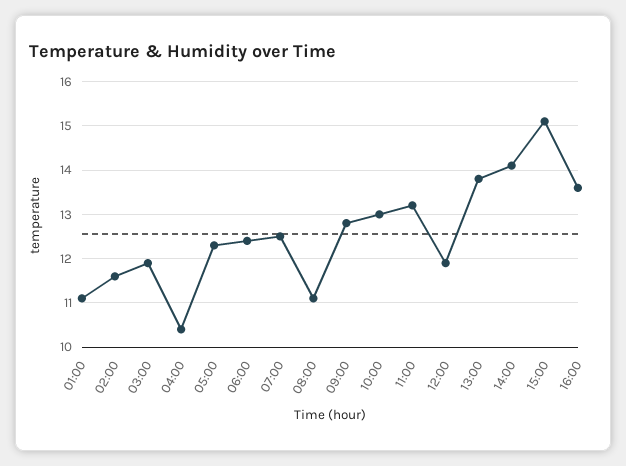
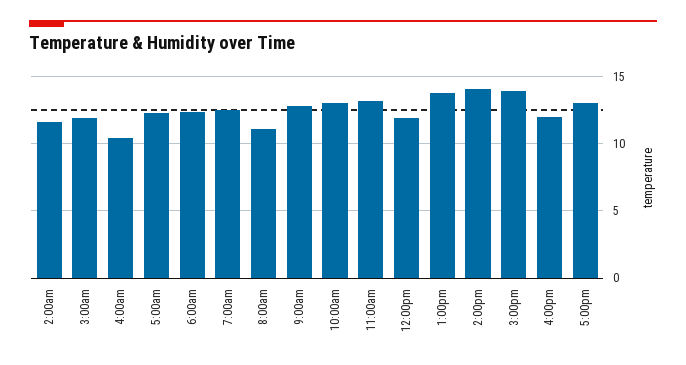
01:00: 11 -> none
15:00: 15 -> 14
16:00: 13.5 -> 12
5:00pm: none -> 13

